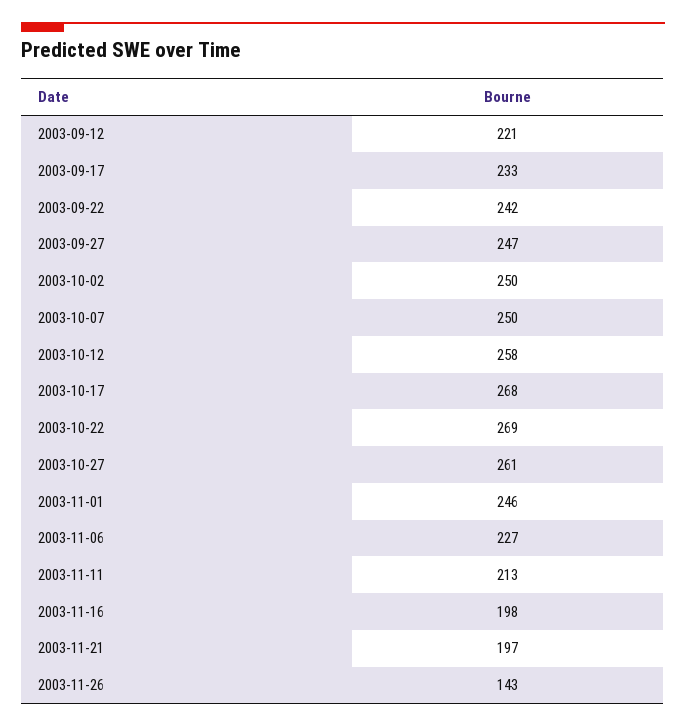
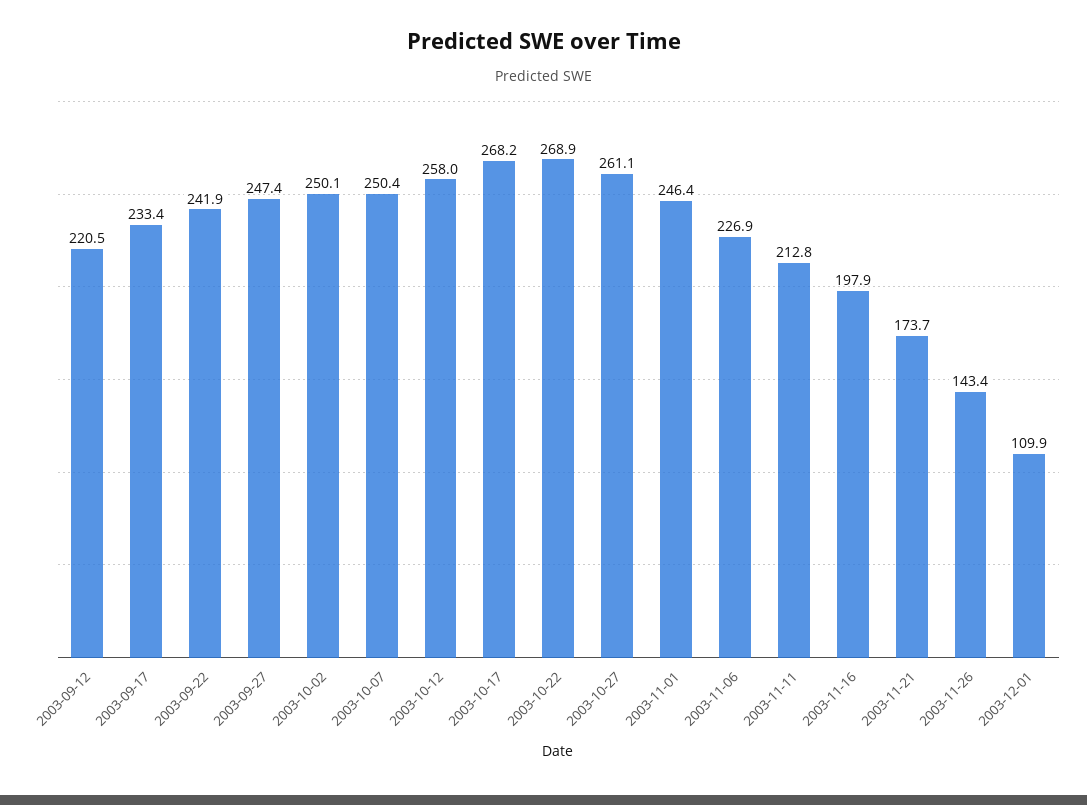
2003-11-21: 197 -> 173.7
2003-12-01: none -> 109.9

